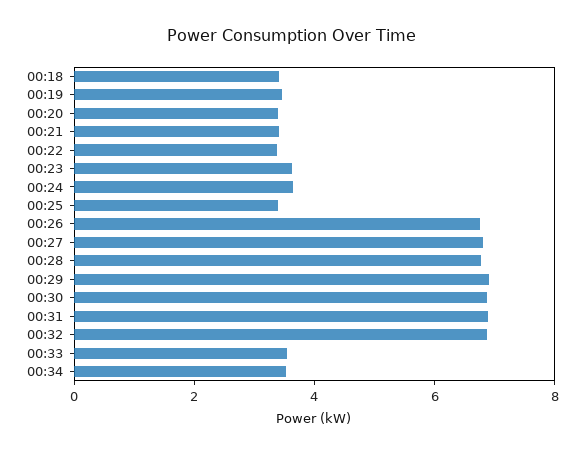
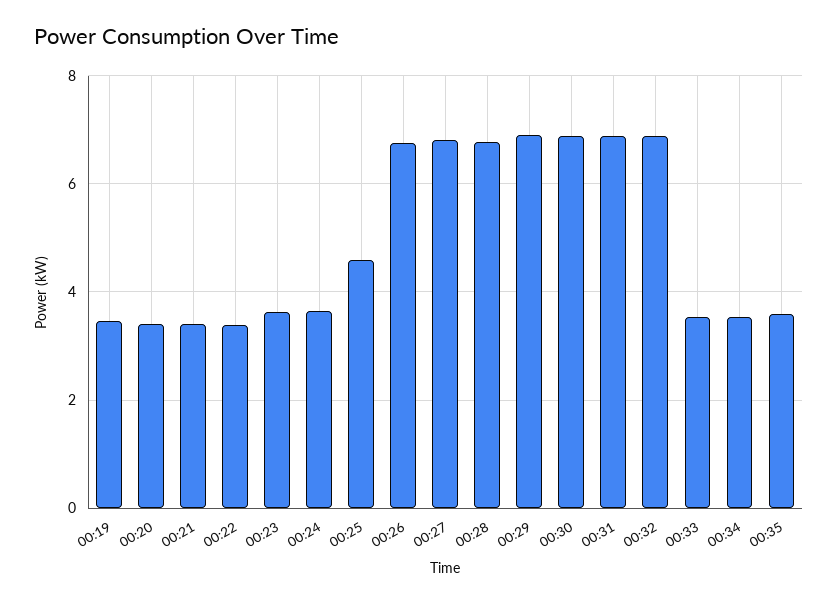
00:18: 3.5 -> none
00:25: 3.5 -> 4.6
00:35: none -> 3.6

